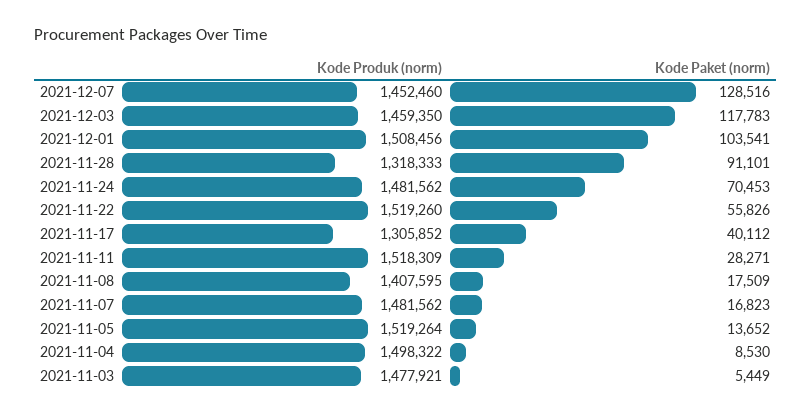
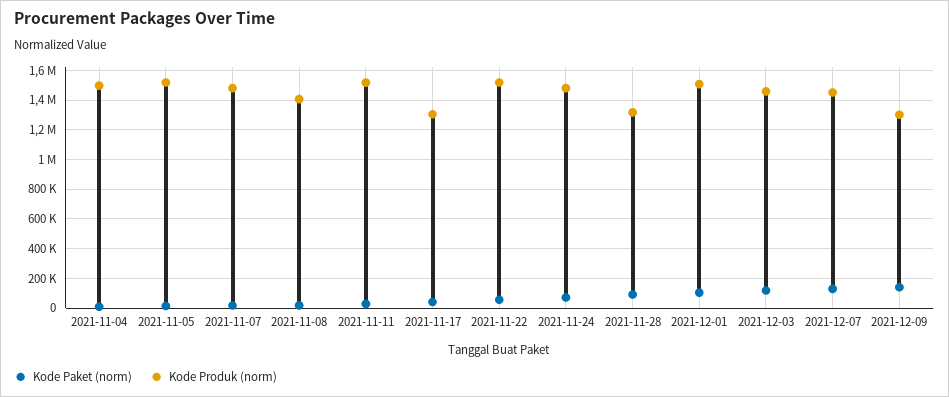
Kode Produk (norm), 2021-11-03: 1477921 -> none
Kode Paket (norm), 2021-11-03: 5449 -> none
Kode Paket (norm), 2021-12-09: none -> 150000
Kode Produk (norm), 2021-12-09: none -> 1300000

